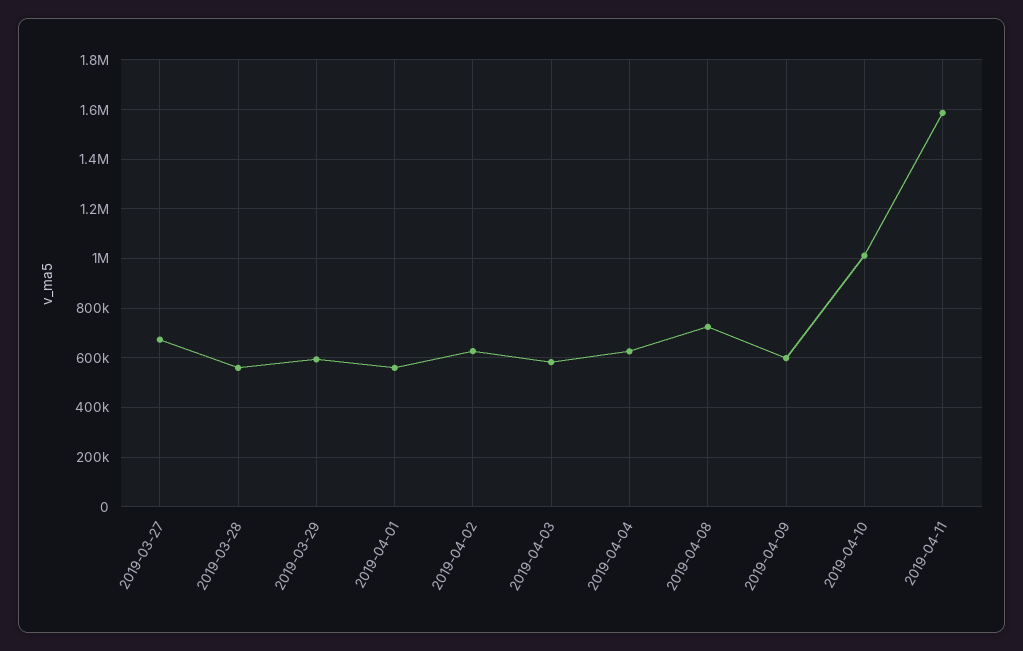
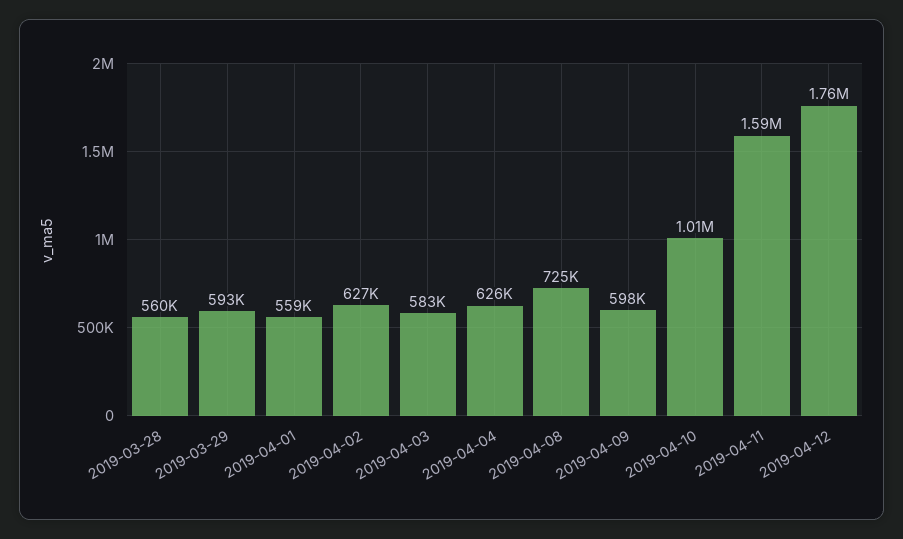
2019-03-27: 675000 -> none
2019-04-12: none -> 1760000

